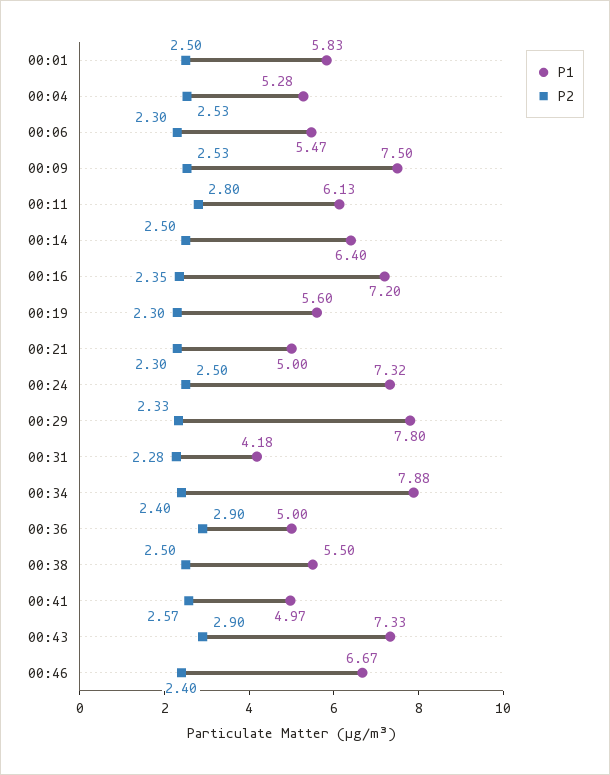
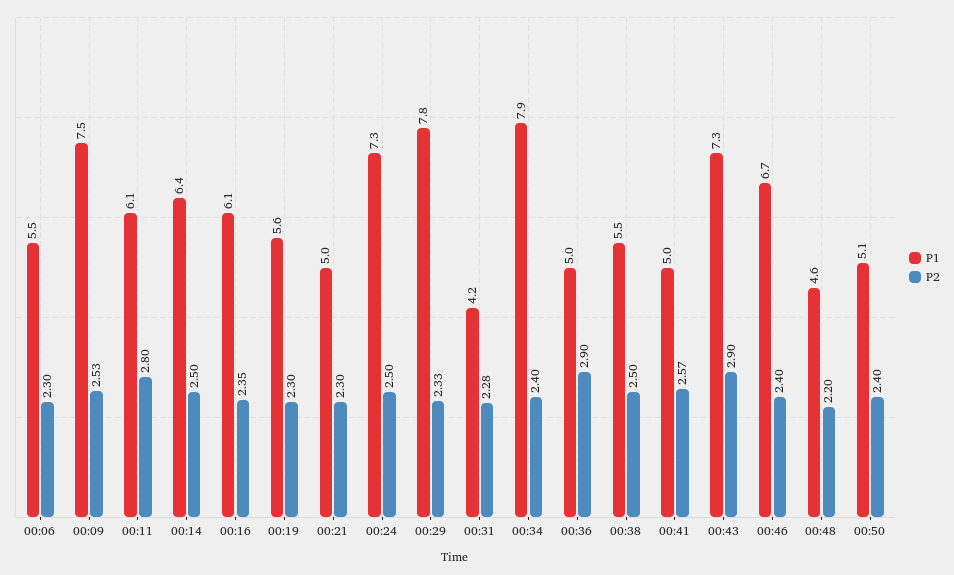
P1, 00:01: 5.83 -> none
P2, 00:01: 2.5 -> none
P1, 00:04: 5.28 -> none
P2, 00:04: 2.53 -> none
P1, 00:16: 7.2 -> 6.1
P1, 00:48: none -> 4.6
P2, 00:48: none -> 2.2
P1, 00:50: none -> 5.1
P2, 00:50: none -> 2.4

